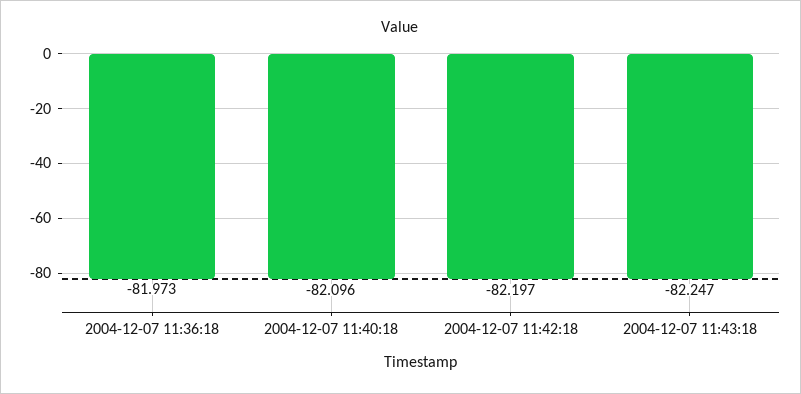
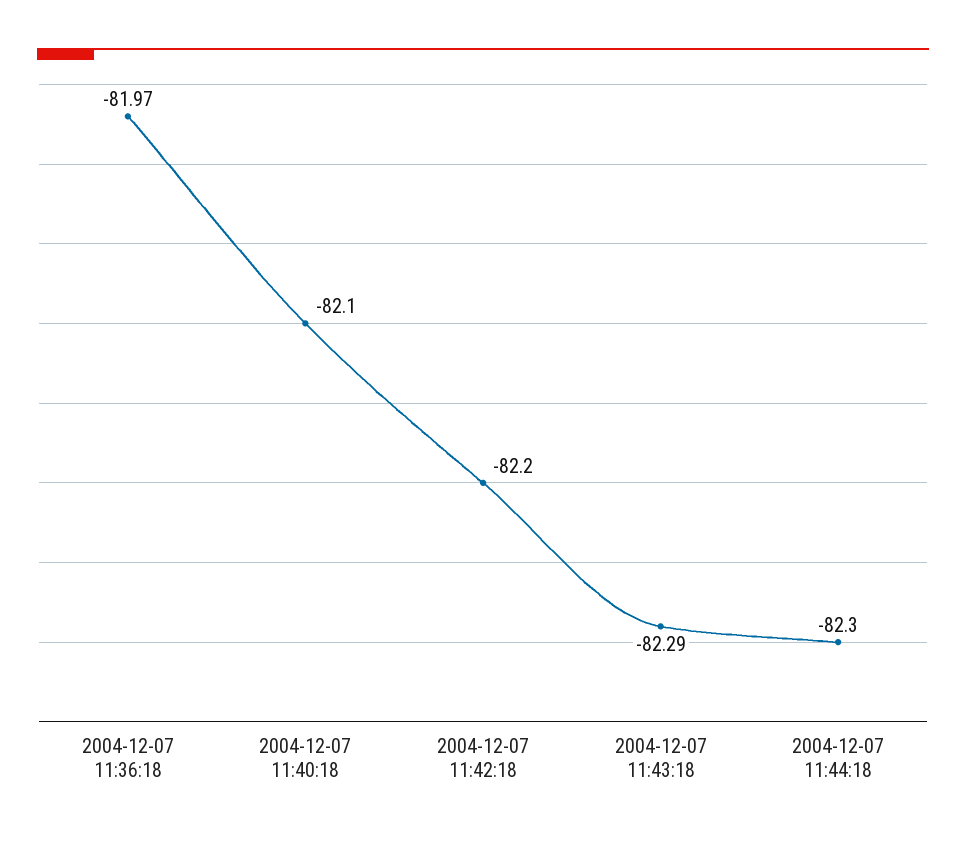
2004-12-07 11:43:18: -82.247 -> -82.29
2004-12-07 11:44:18: none -> -82.3

